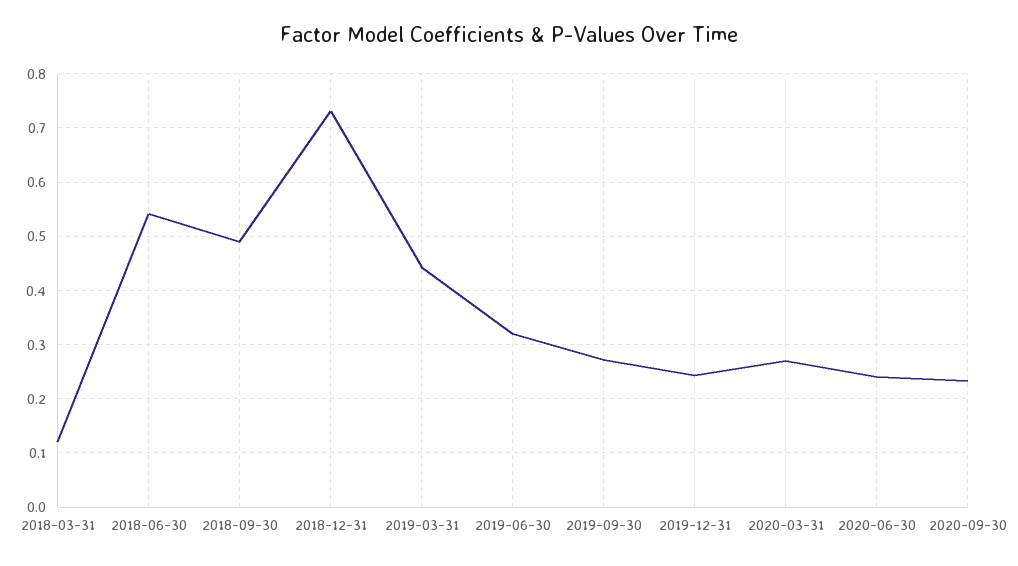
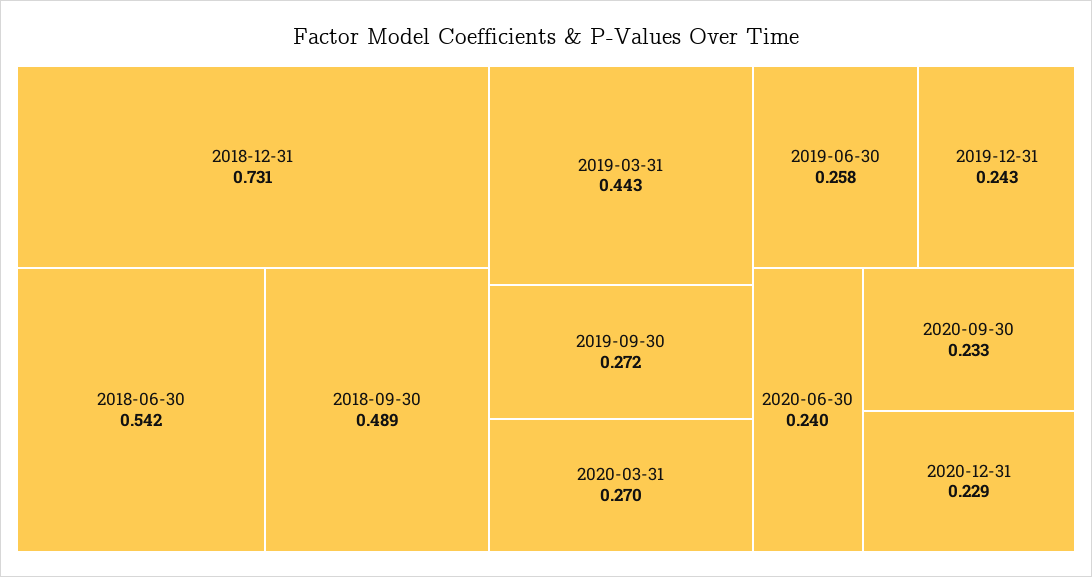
2018-03-31: 0.12 -> none
2019-06-30: 0.32 -> 0.258
2020-12-31: none -> 0.229

